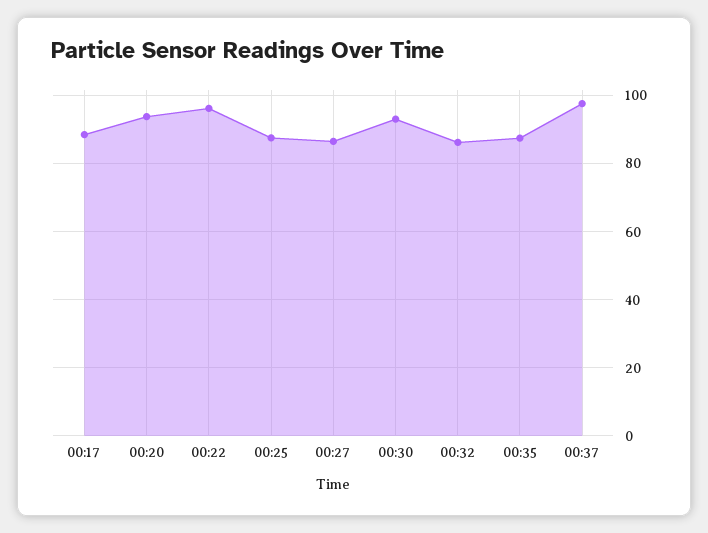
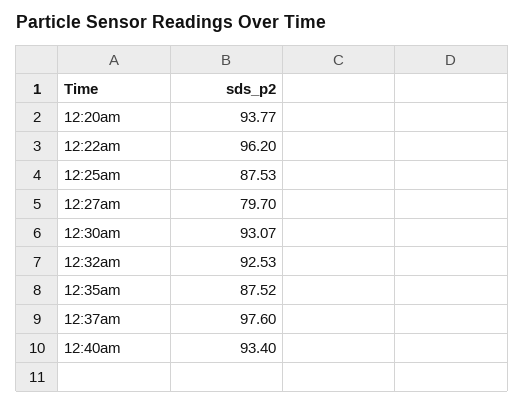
00:17: 88 -> none
00:27: 86 -> 79.7
00:32: 86 -> 92.53
12:40am: none -> 93.4

